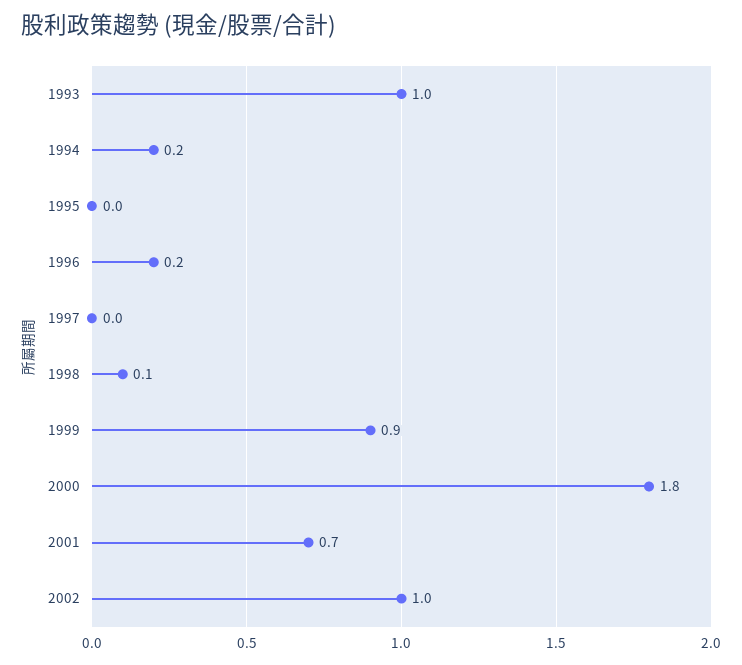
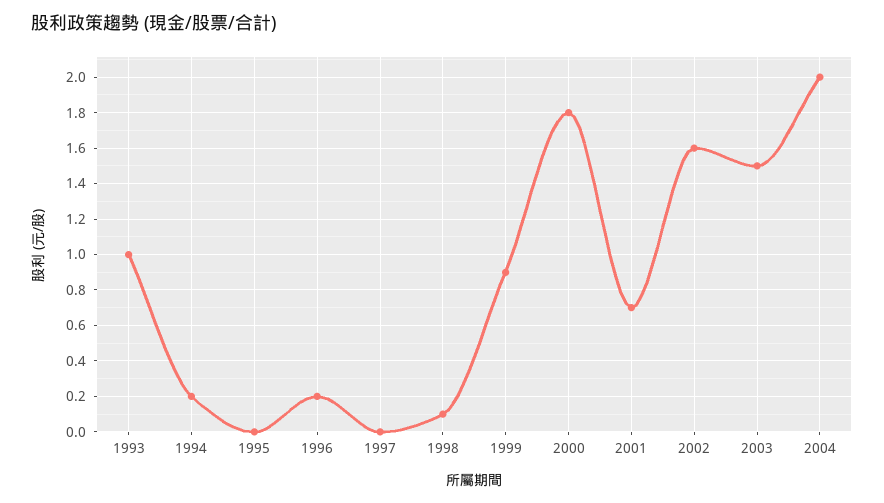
2002: 1 -> 1.6
2003: none -> 1.5
2004: none -> 2

